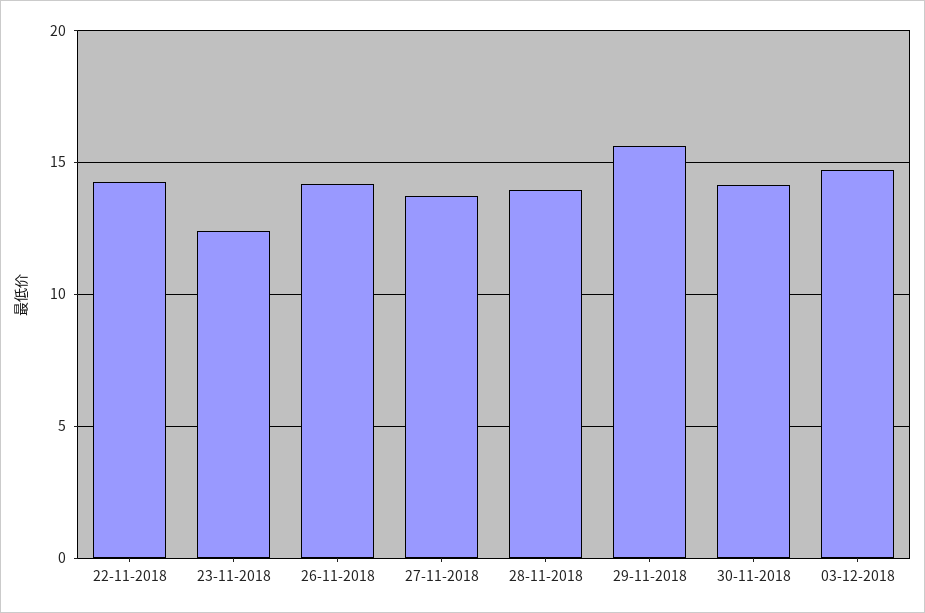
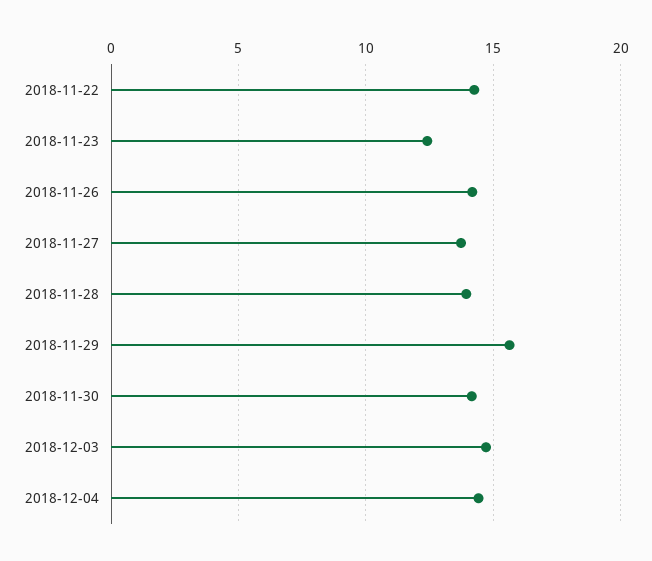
2018-12-04: none -> 14.5

